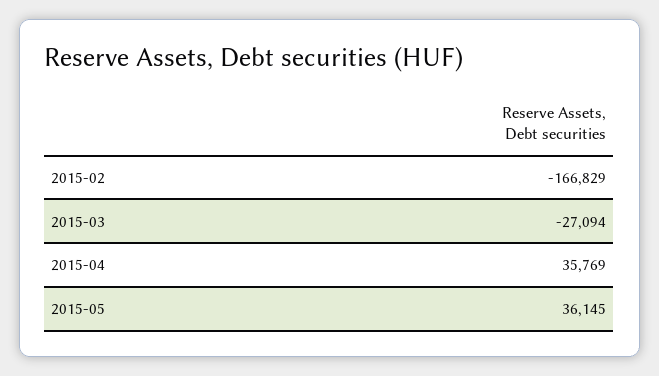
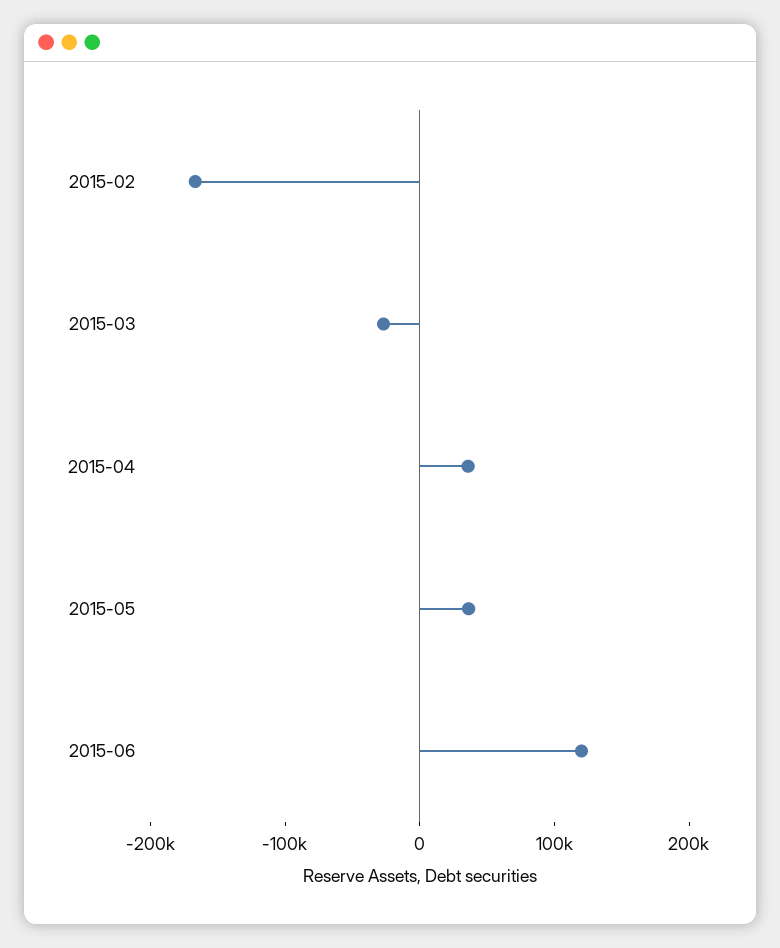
2015-06: none -> 120000

